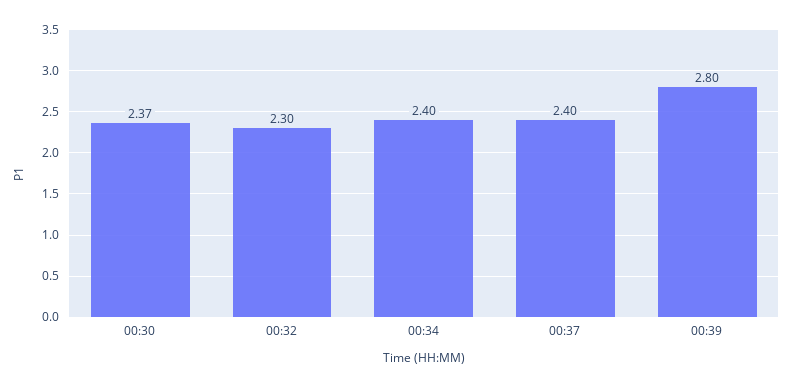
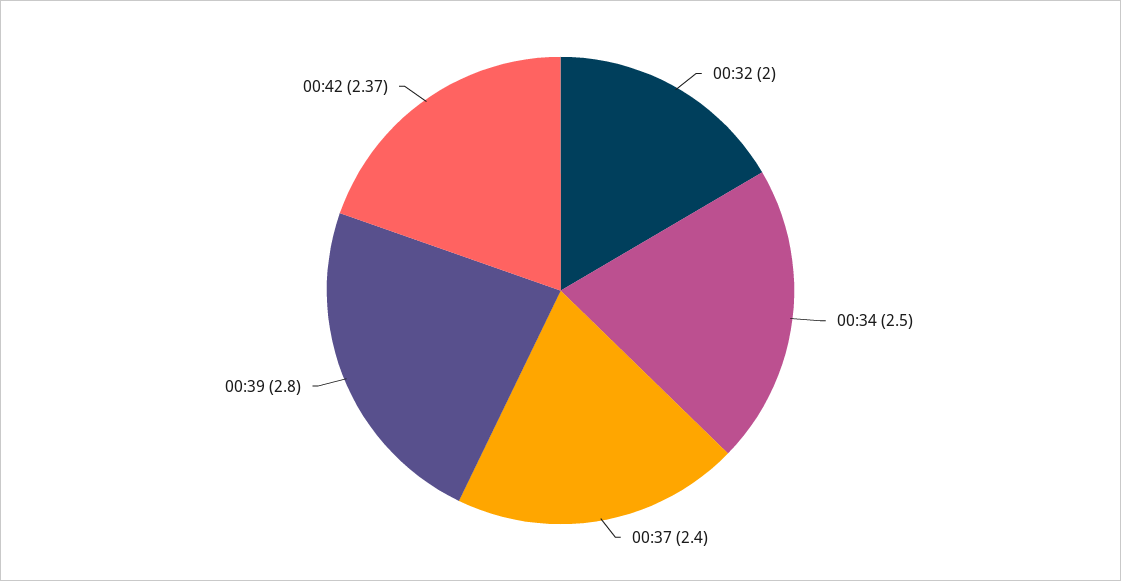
00:30: 2.37 -> none
00:32: 2.3 -> 2
00:34: 2.4 -> 2.5
00:42: none -> 2.37

